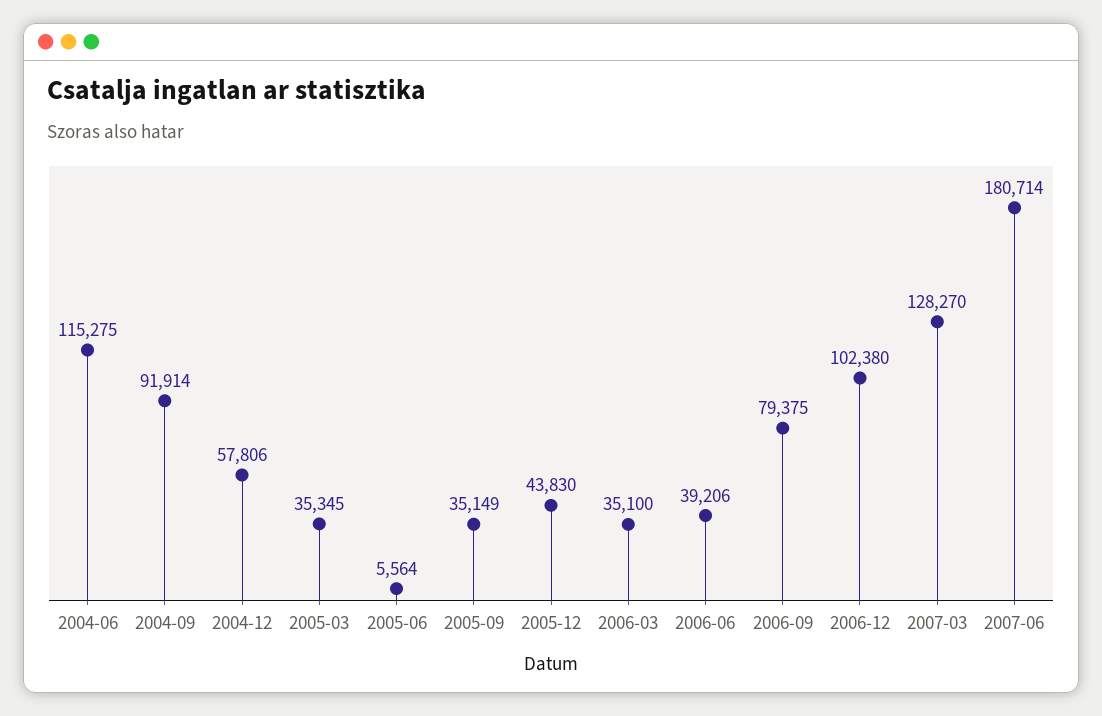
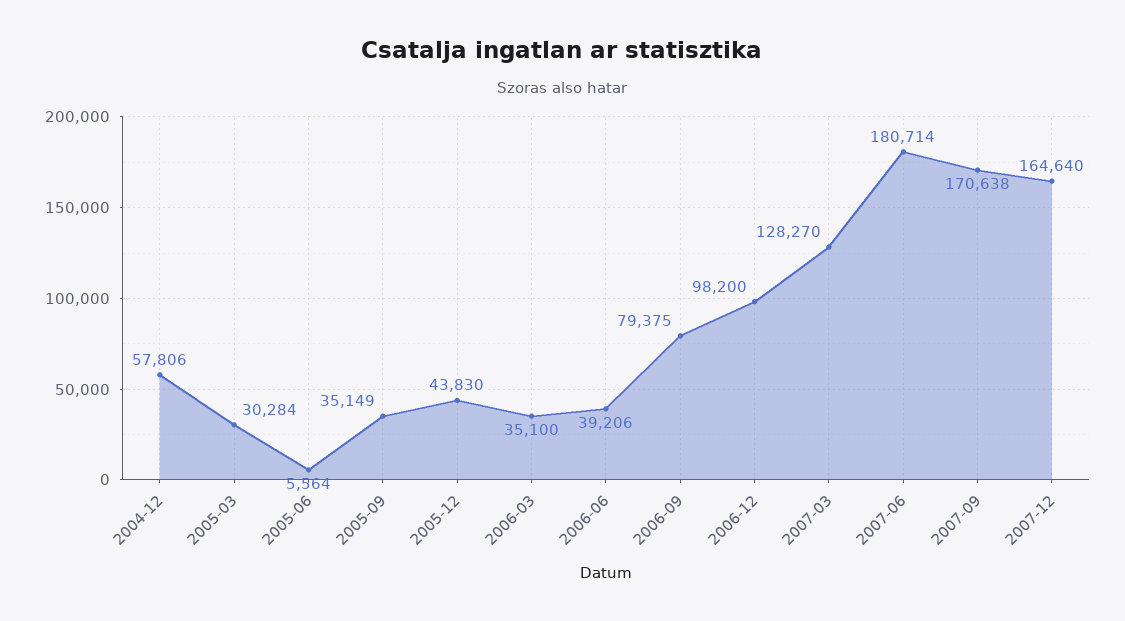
2004-06: 115275 -> none
2004-09: 91914 -> none
2005-03: 35345 -> 30284
2006-12: 102380 -> 98200
2007-09: none -> 170638
2007-12: none -> 164640

